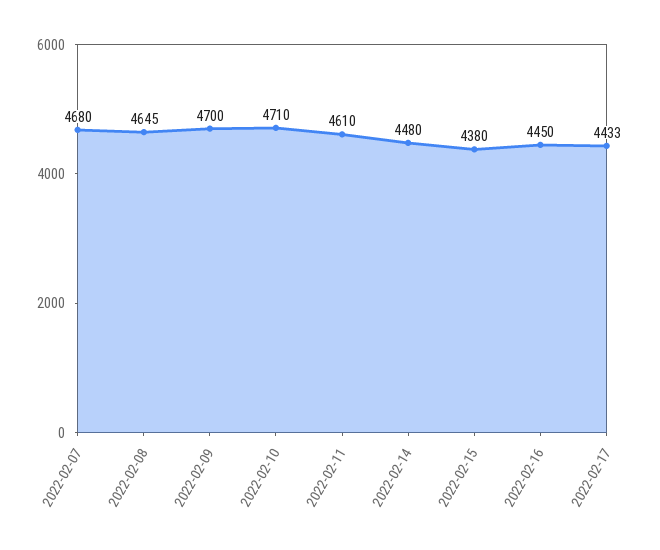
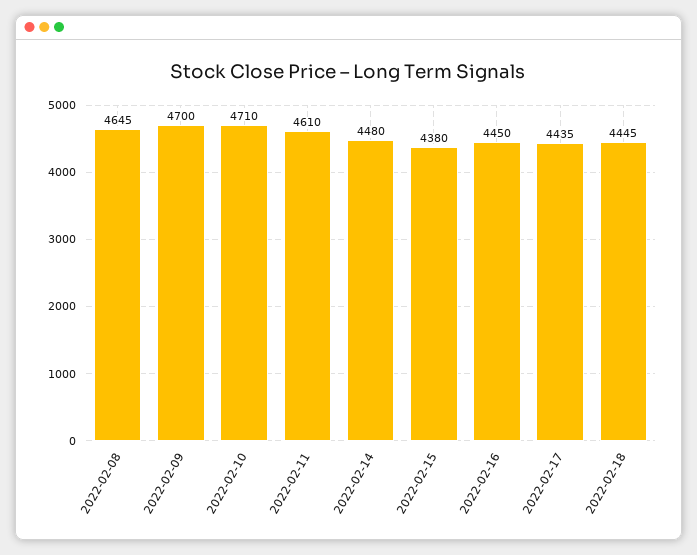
2022-02-07: 4680 -> none
2022-02-17: 4433 -> 4435
2022-02-18: none -> 4445

